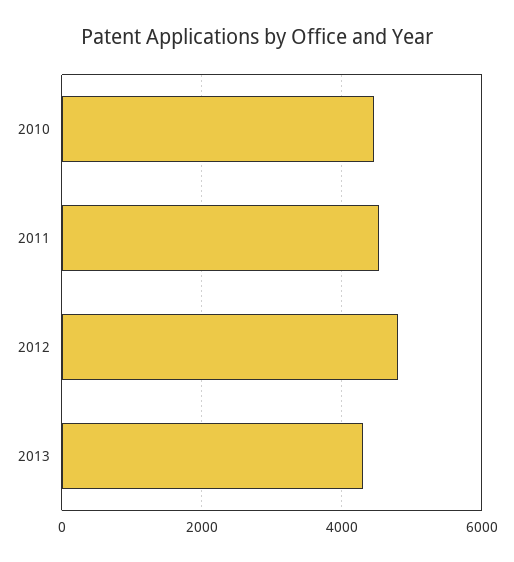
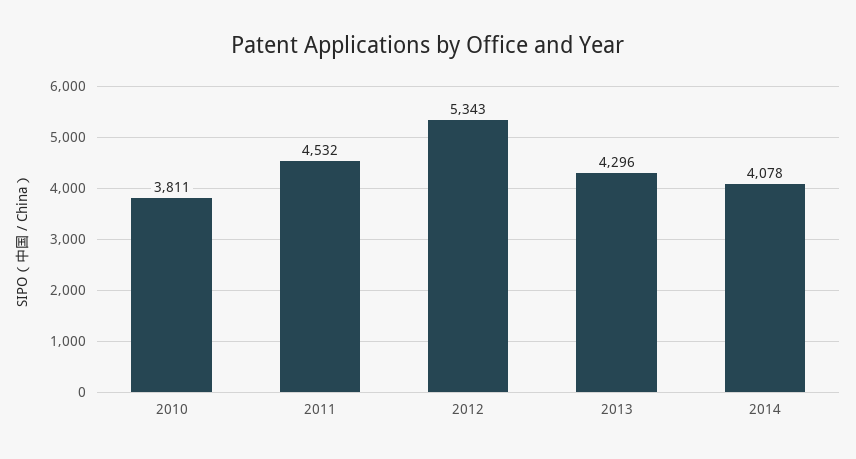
2010: 4400 -> 3811
2012: 4800 -> 5343
2014: none -> 4078

